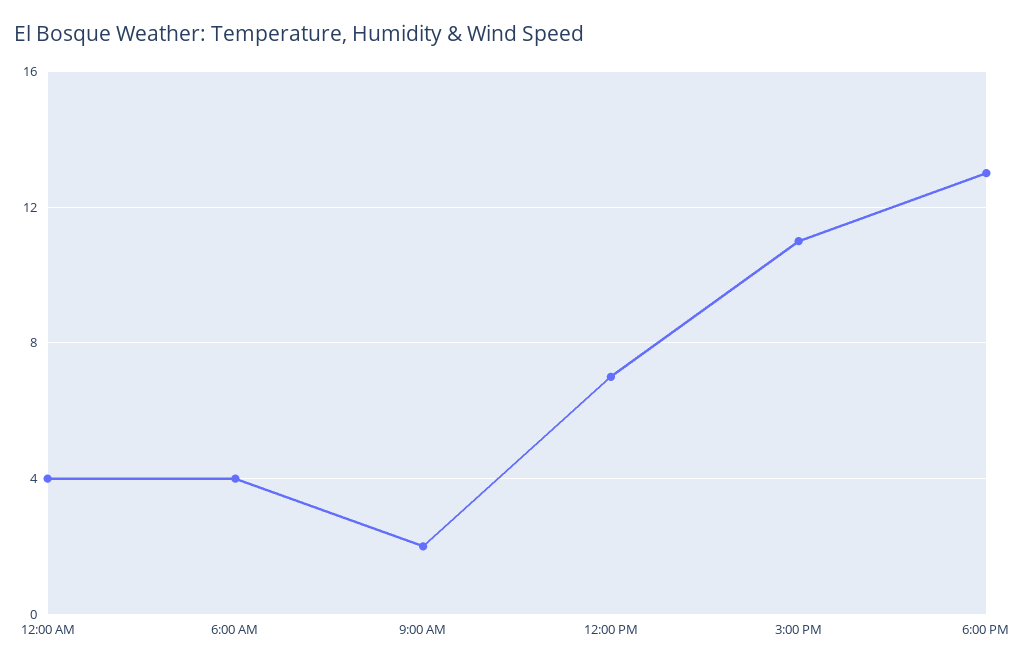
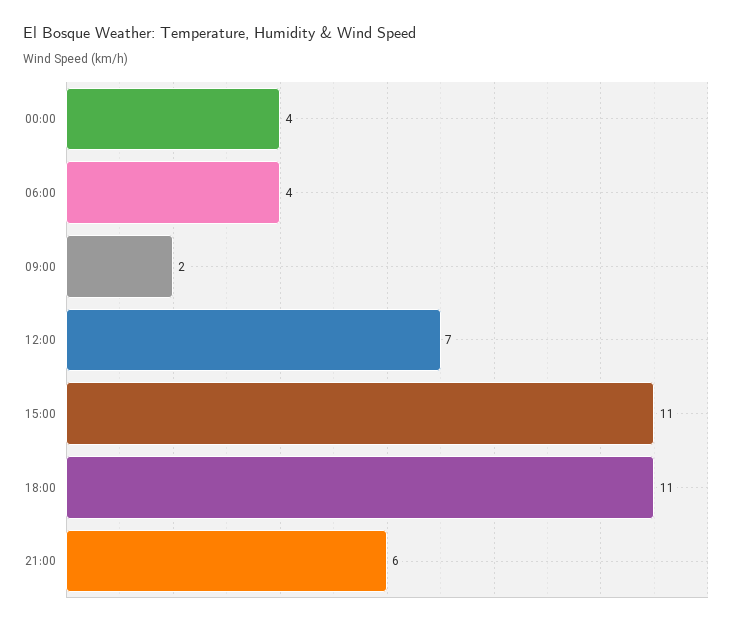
6:00 PM: 13 -> 11
21:00: none -> 6

